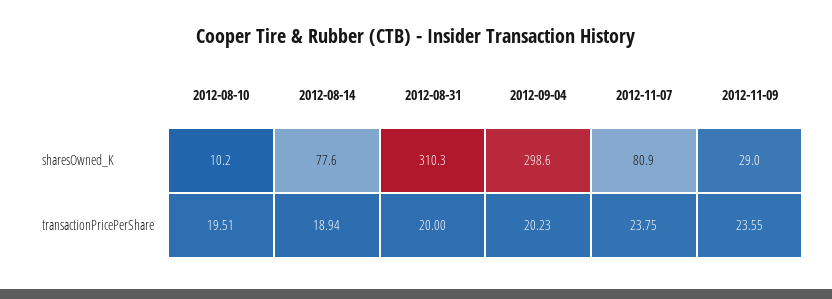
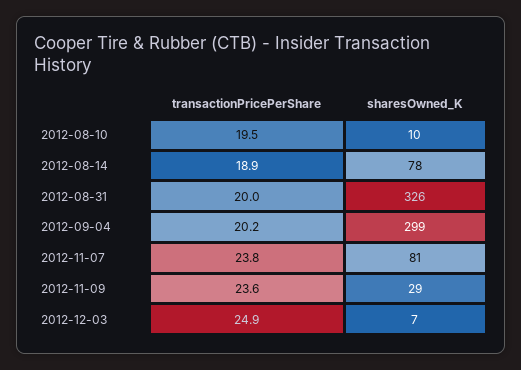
2012-08-31, sharesOwned_K: 310.3 -> 326
2012-12-03, transactionPricePerShare: none -> 24.9
2012-12-03, sharesOwned_K: none -> 7

